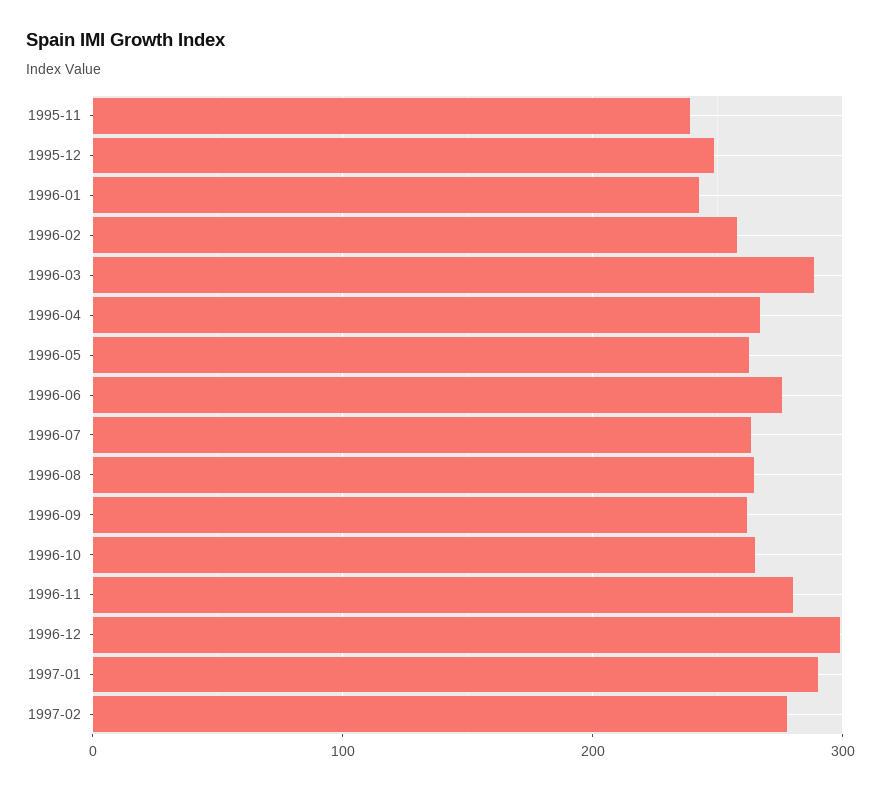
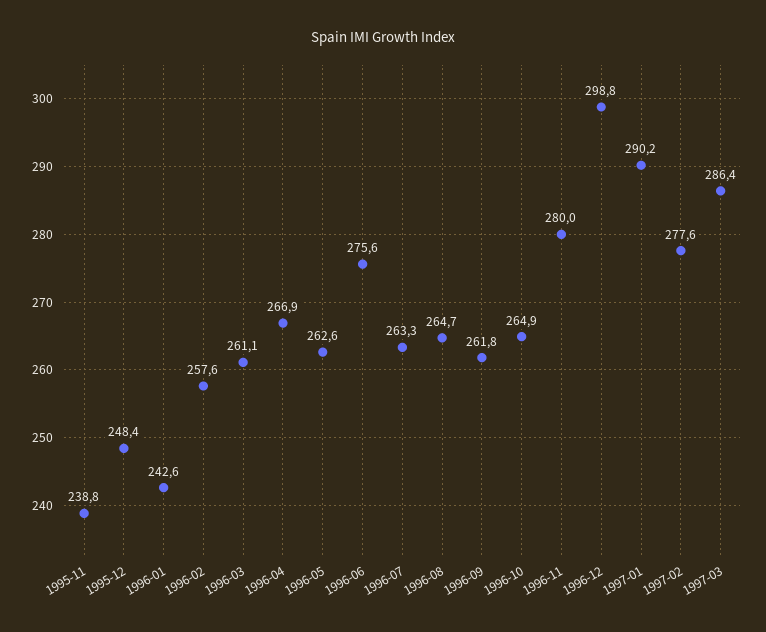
1996-03: 290 -> 261.1
1997-03: none -> 286.4

